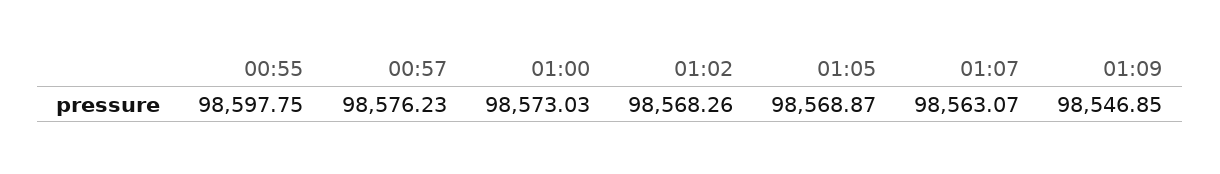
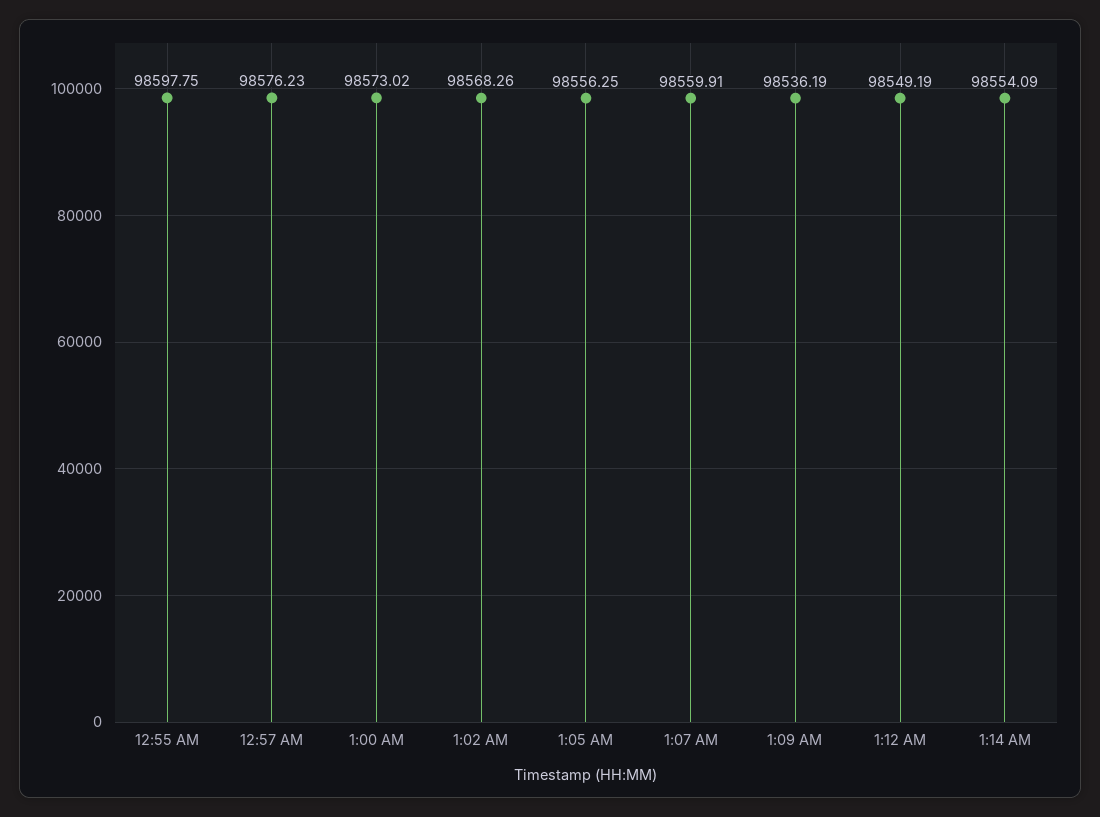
01:00: 98573.03 -> 98573.02
01:05: 98568.87 -> 98556.25
01:07: 98563.07 -> 98559.91
01:09: 98546.85 -> 98536.19
1:12 AM: none -> 98549.19
1:14 AM: none -> 98554.09

